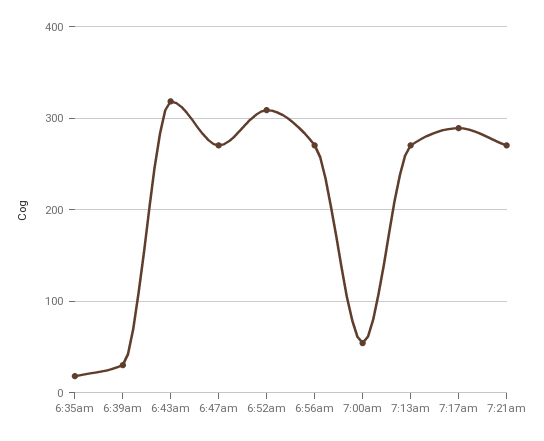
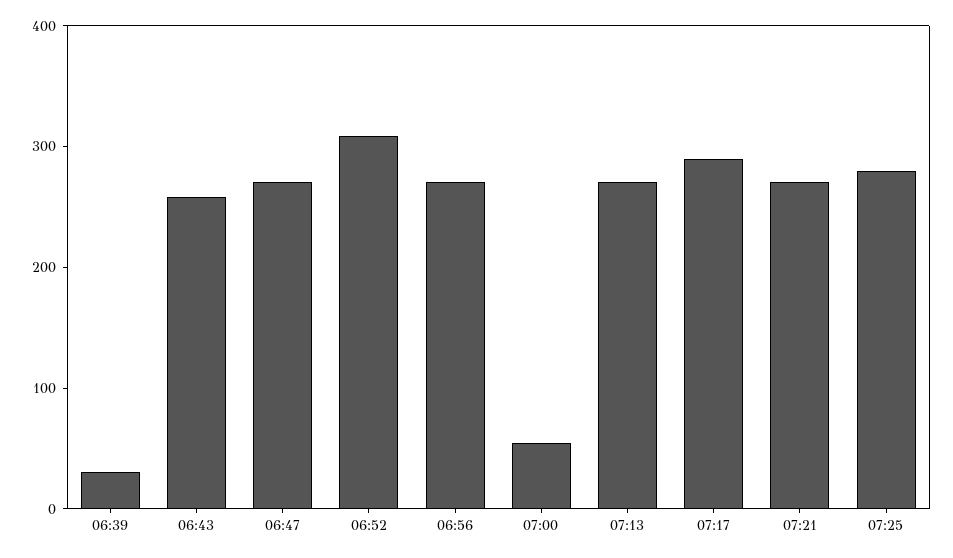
6:35am: 20 -> none
6:43am: 320 -> 260
07:25: none -> 280

